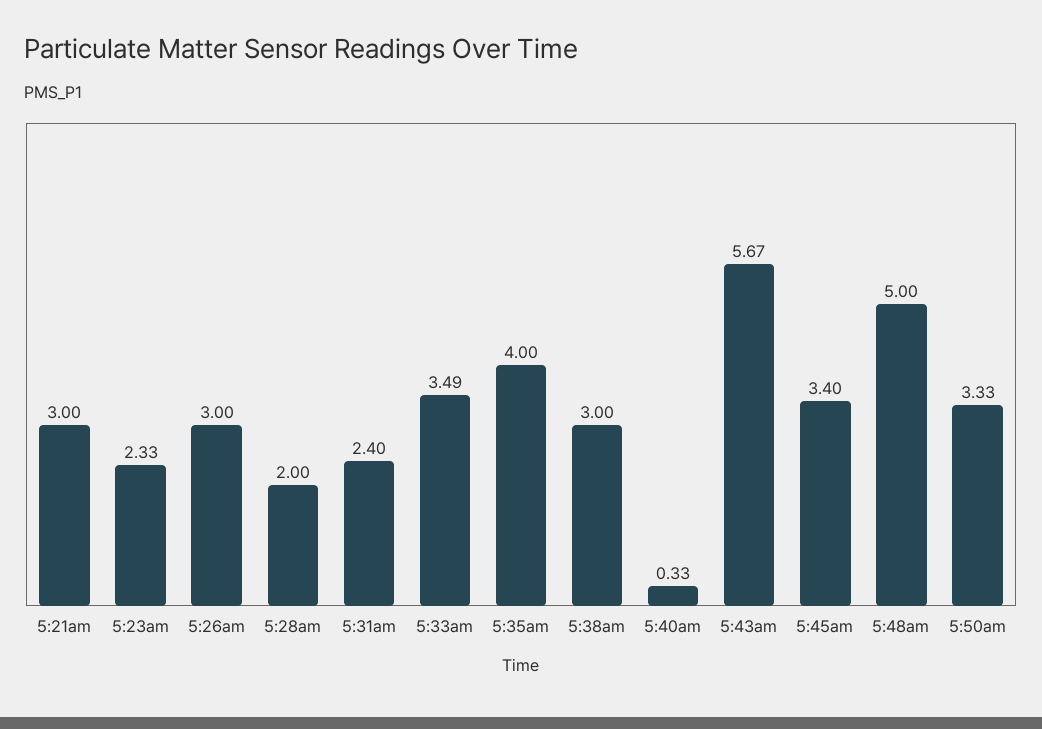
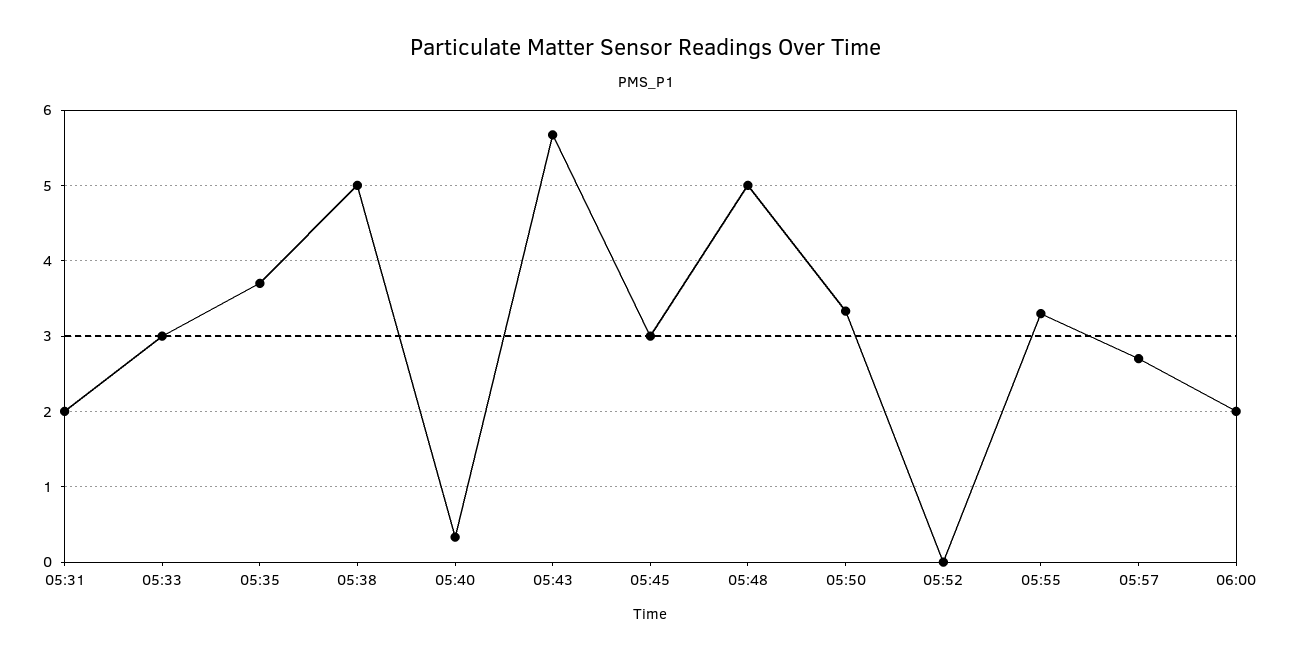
5:21am: 3 -> none
5:23am: 2.33 -> none
5:26am: 3 -> none
5:28am: 2 -> none
5:31am: 2.4 -> 2
5:33am: 3.49 -> 3
5:35am: 4 -> 3.7
5:38am: 3 -> 5
5:45am: 3.4 -> 3
05:52: none -> 0
05:55: none -> 3.3
05:57: none -> 2.7
06:00: none -> 2

